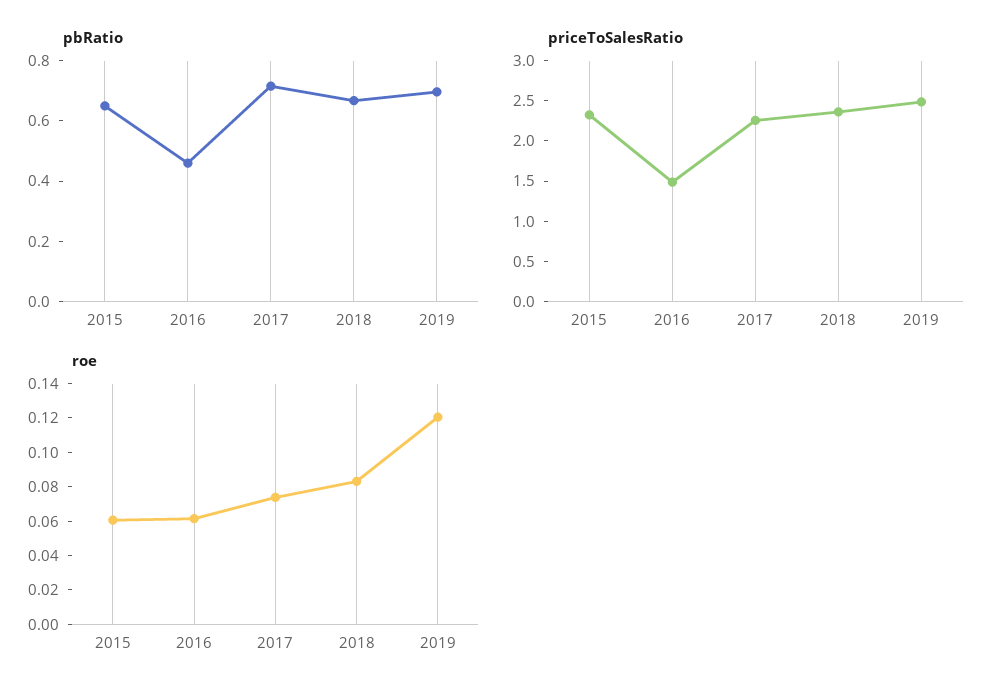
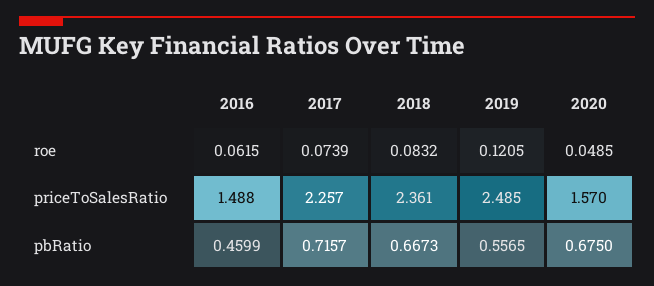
pbRatio, 2015: 0.65 -> none
pbRatio, 2019: 0.7 -> 0.5565
priceToSalesRatio, 2015: 2.3 -> none
roe, 2015: 0.06 -> none
roe, 2020: none -> 0.0485
priceToSalesRatio, 2020: none -> 1.57
pbRatio, 2020: none -> 0.675

